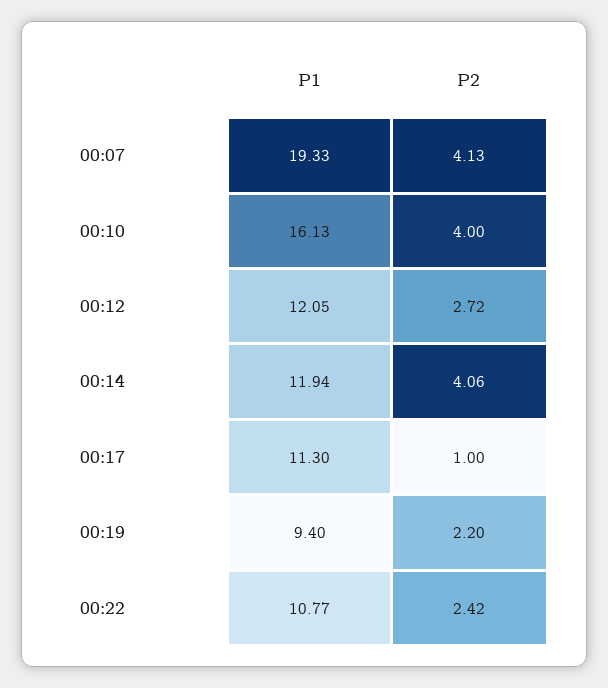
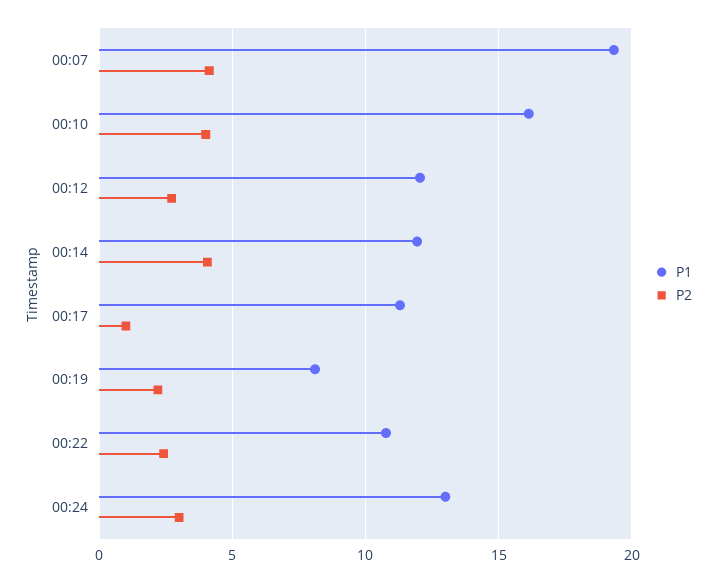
P1, 00:19: 9.4 -> 8
P1, 00:24: none -> 13
P2, 00:24: none -> 3

